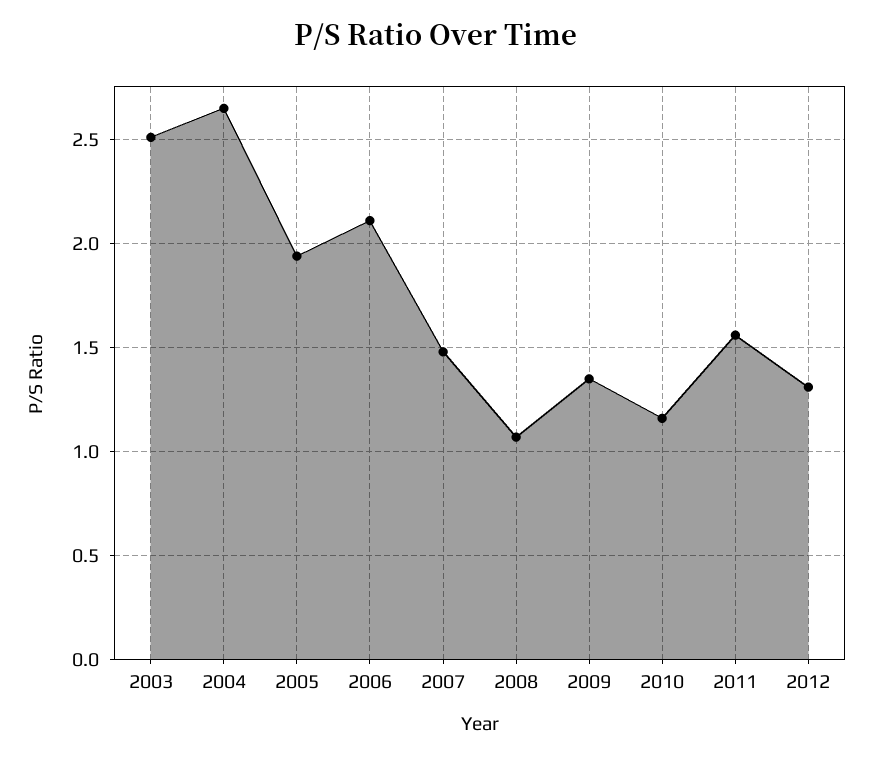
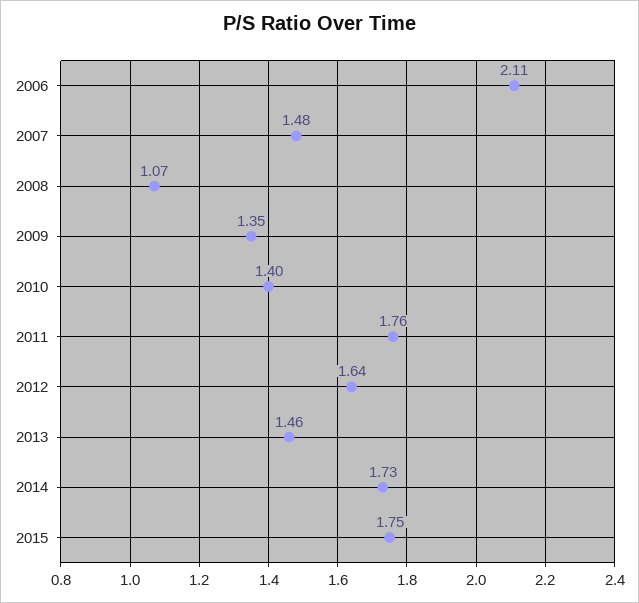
2003: 2.5 -> none
2004: 2.65 -> none
2005: 1.95 -> none
2010: 1.15 -> 1.4
2011: 1.55 -> 1.76
2012: 1.3 -> 1.64
2013: none -> 1.46
2014: none -> 1.73
2015: none -> 1.75

